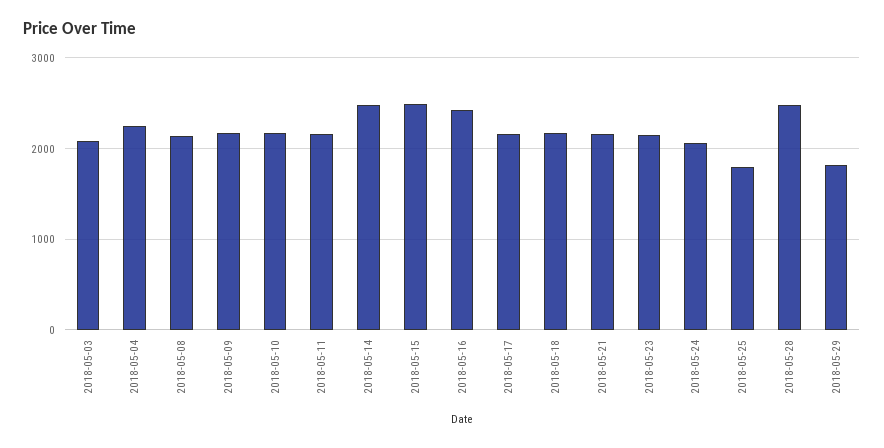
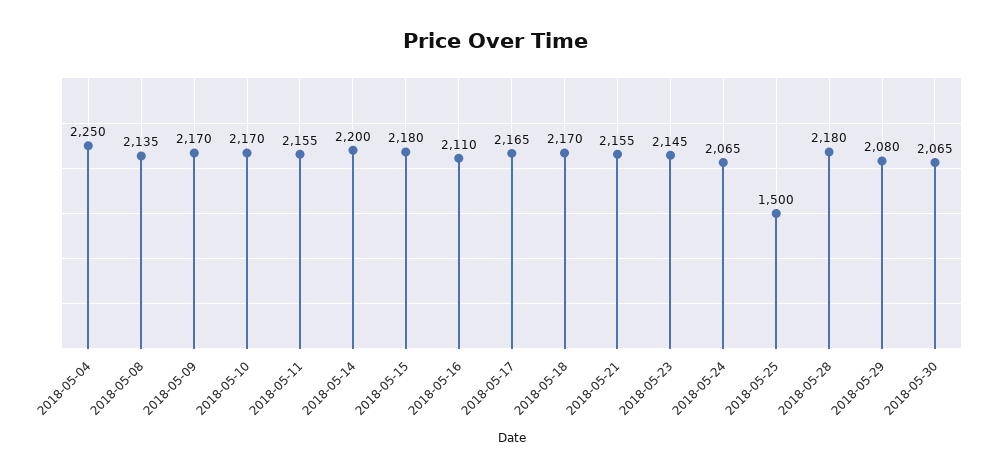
2018-05-03: 2100 -> none
2018-05-14: 2500 -> 2200
2018-05-15: 2500 -> 2180
2018-05-16: 2400 -> 2110
2018-05-25: 1800 -> 1500
2018-05-28: 2500 -> 2180
2018-05-29: 1800 -> 2080
2018-05-30: none -> 2065

